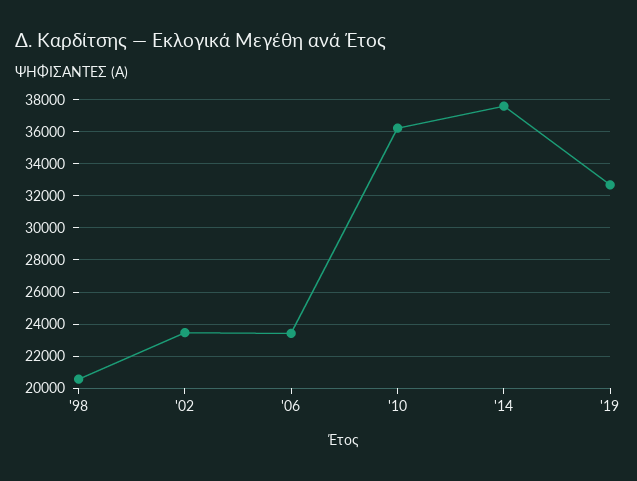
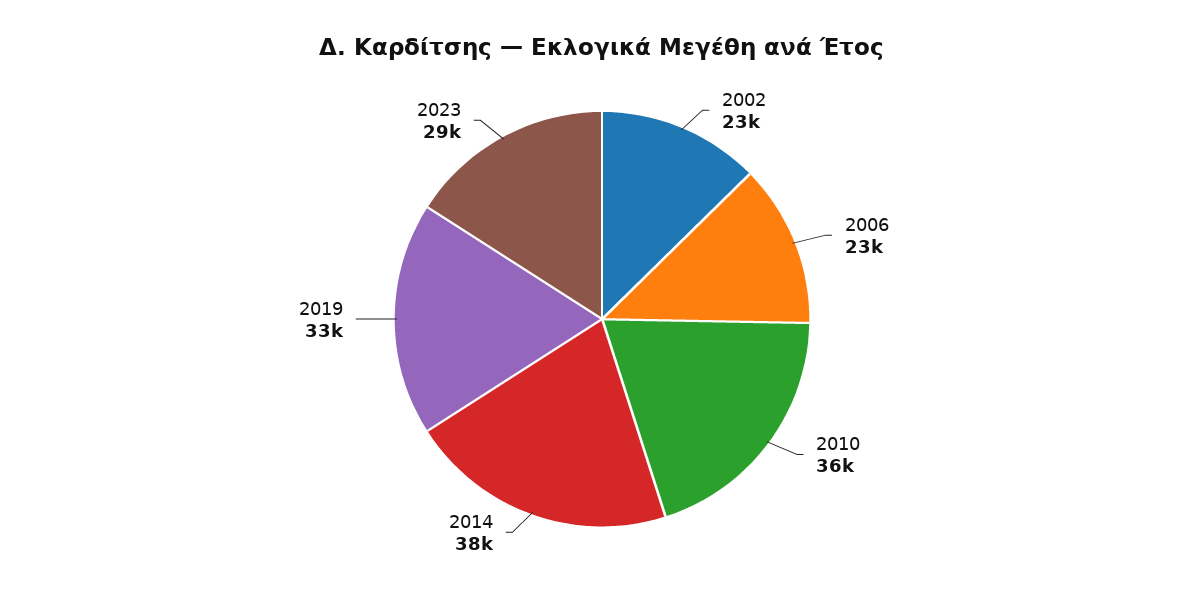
'98: 20500 -> none
2023: none -> 29000

